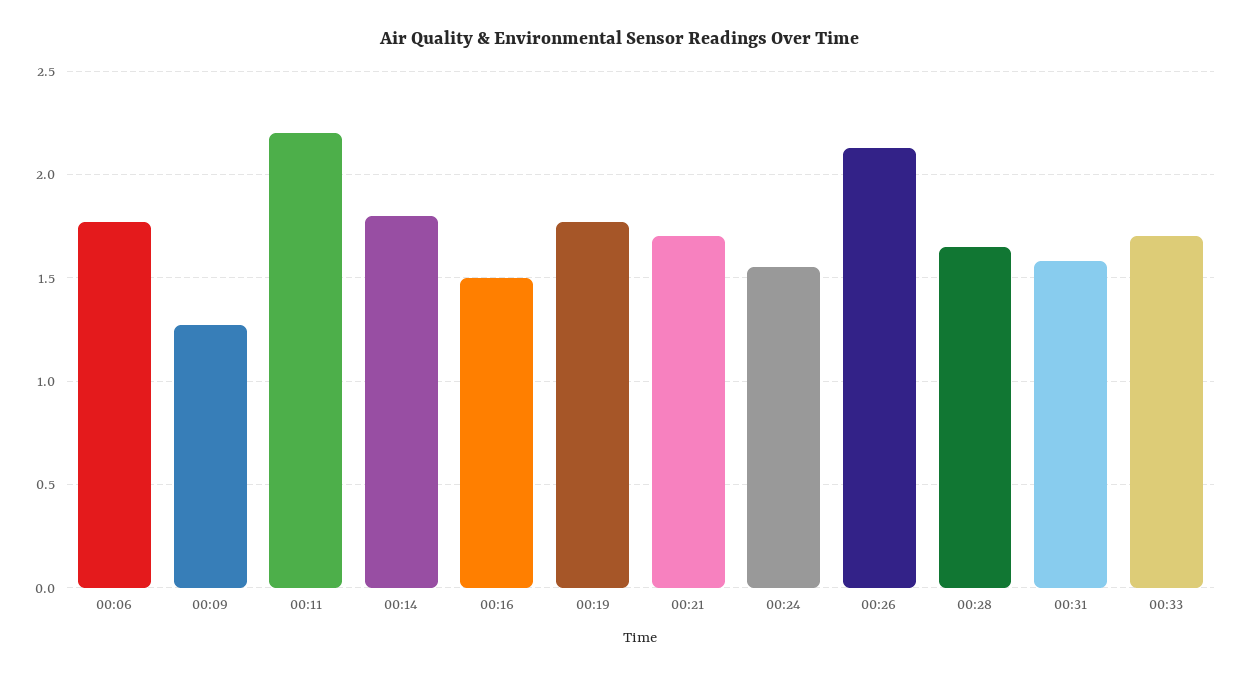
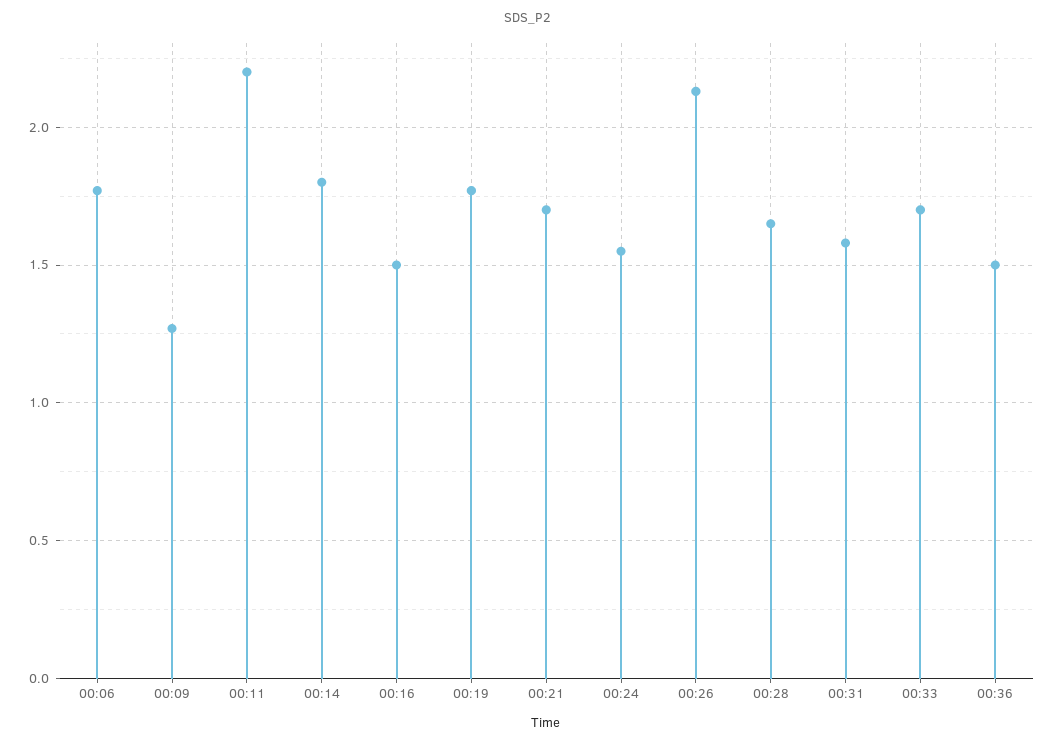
00:36: none -> 1.5

